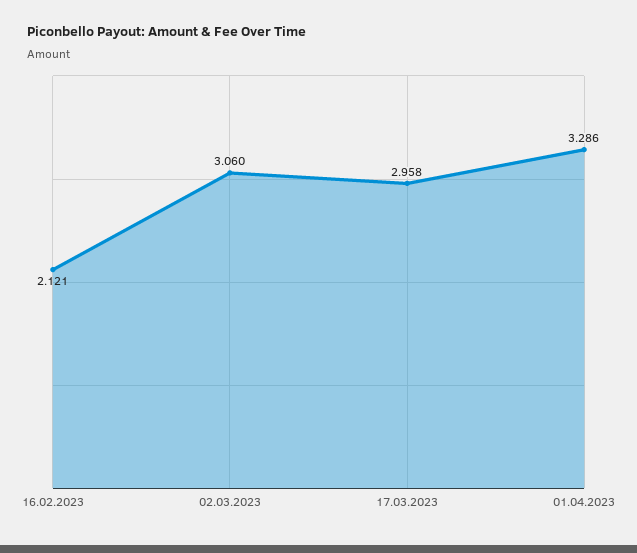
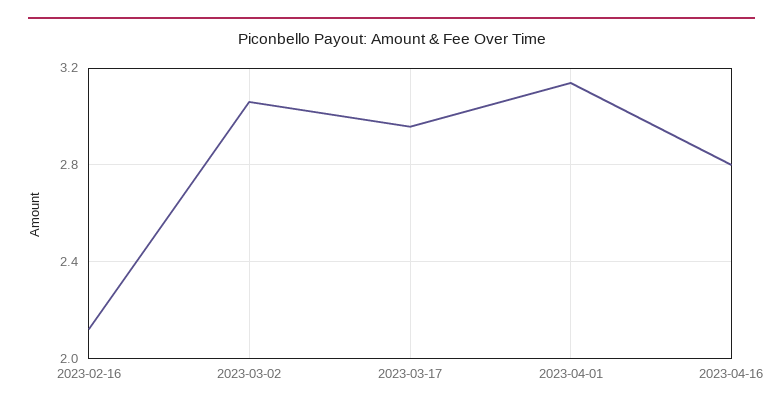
01.04.2023: 3.286 -> 3.15
2023-04-16: none -> 2.8

